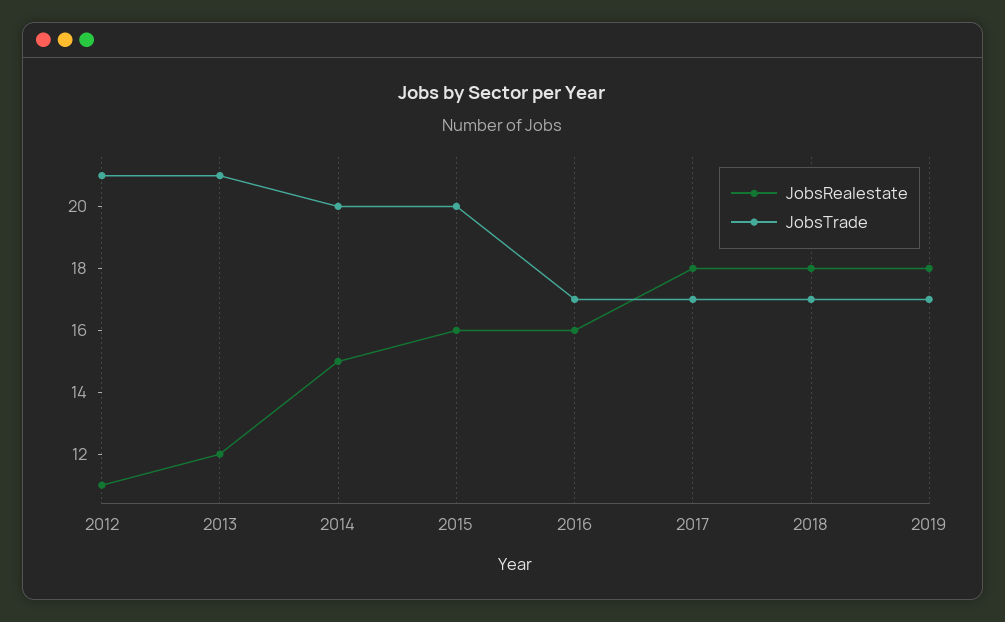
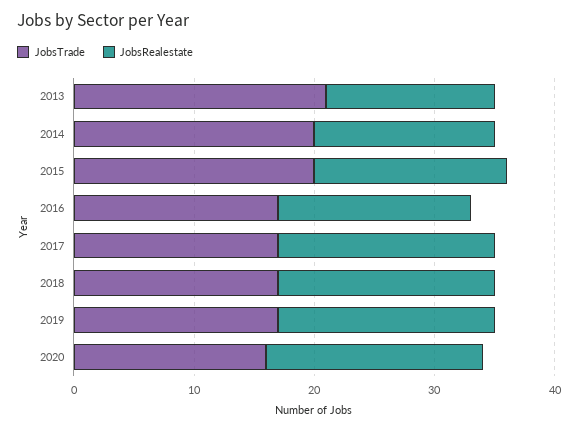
JobsRealestate, 2012: 11 -> none
JobsTrade, 2012: 21 -> none
JobsRealestate, 2013: 12 -> 14
JobsTrade, 2020: none -> 16
JobsRealestate, 2020: none -> 18

